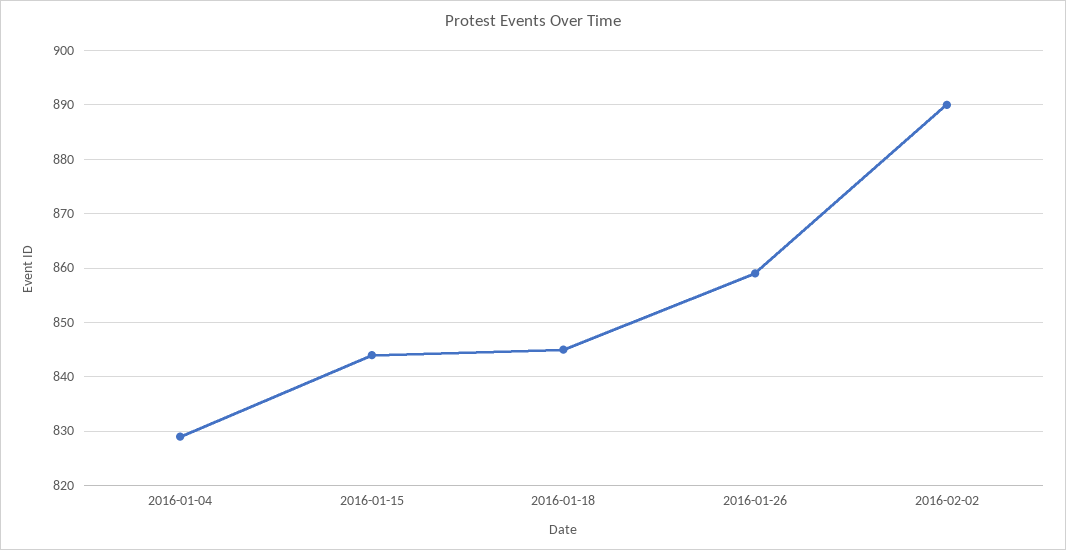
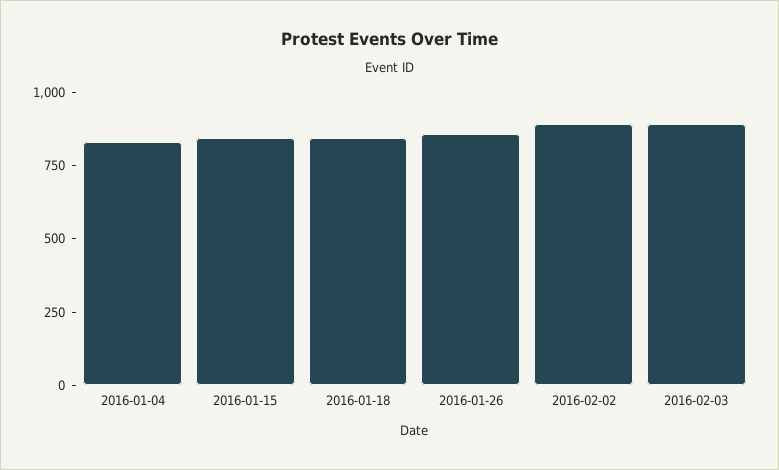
2016-02-03: none -> 900

